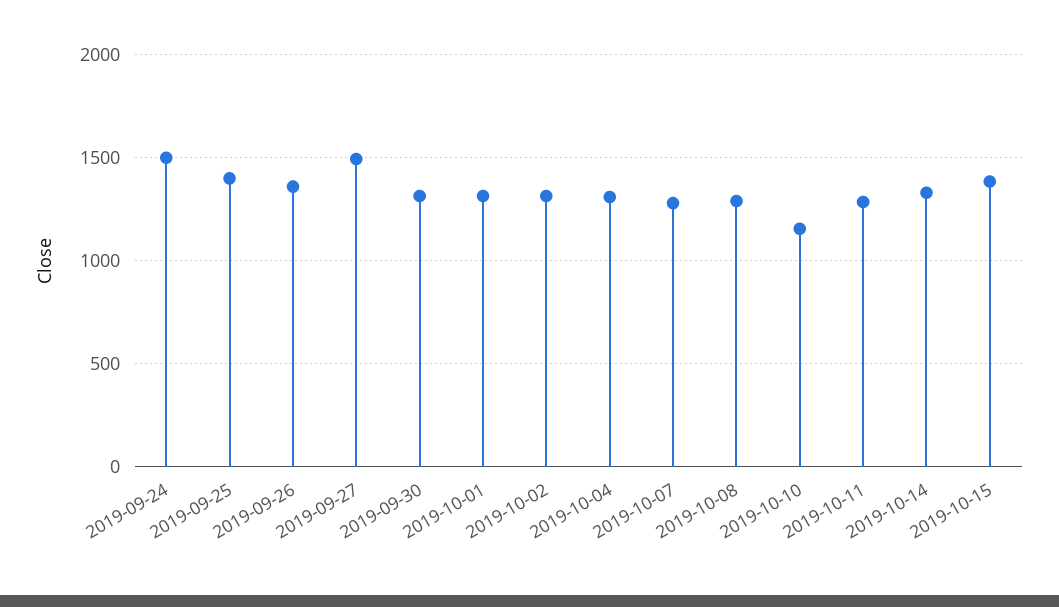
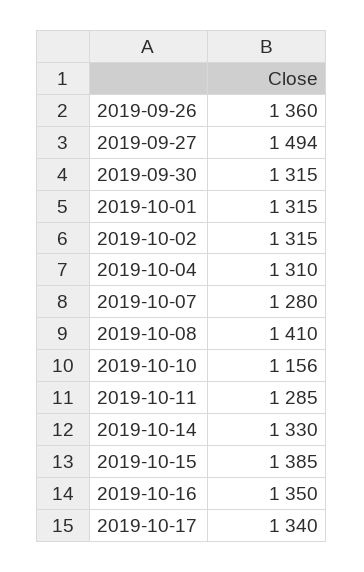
2019-09-24: 1500 -> none
2019-09-25: 1400 -> none
2019-10-08: 1300 -> 1410
2019-10-16: none -> 1350
2019-10-17: none -> 1340

